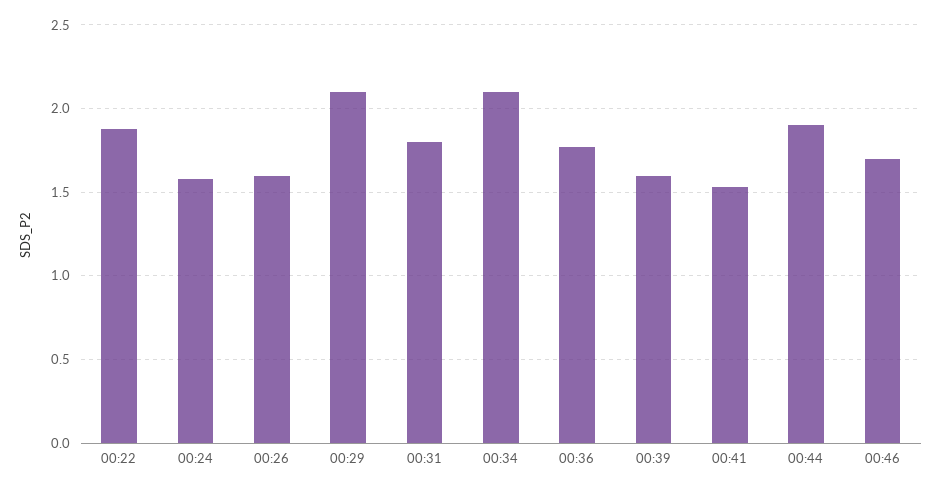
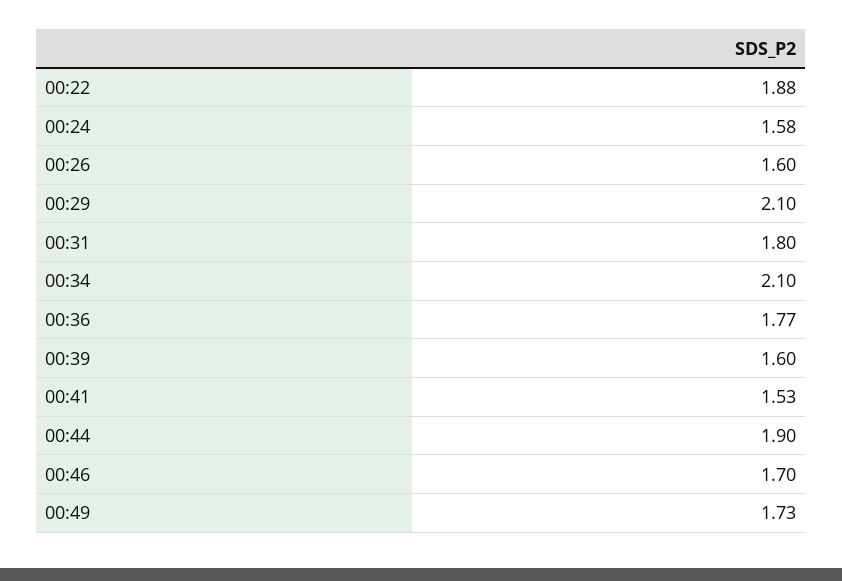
00:49: none -> 1.73

